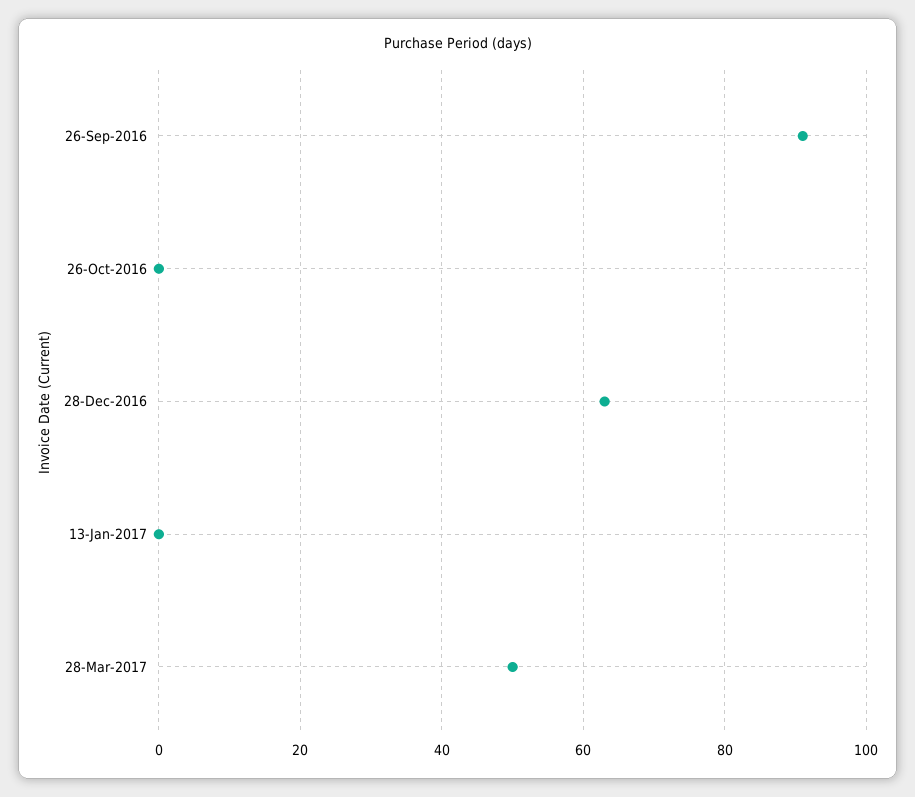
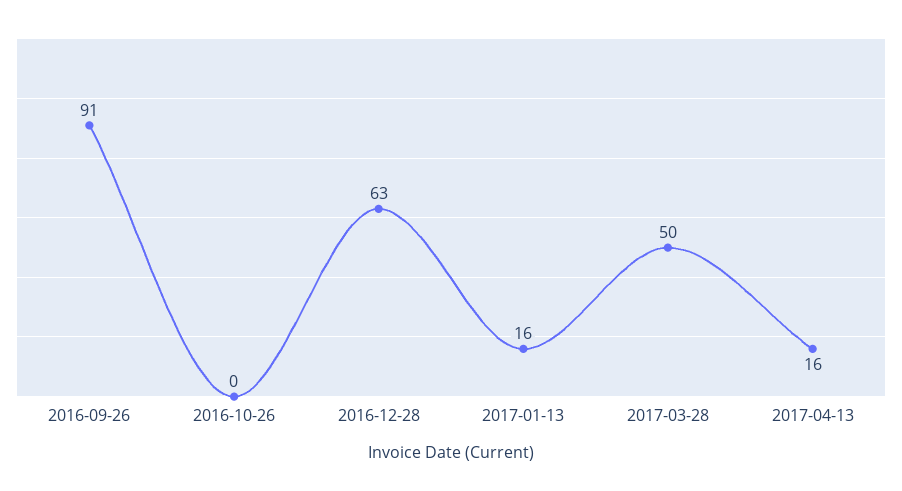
13-Jan-2017: 0 -> 16
2017-04-13: none -> 16

